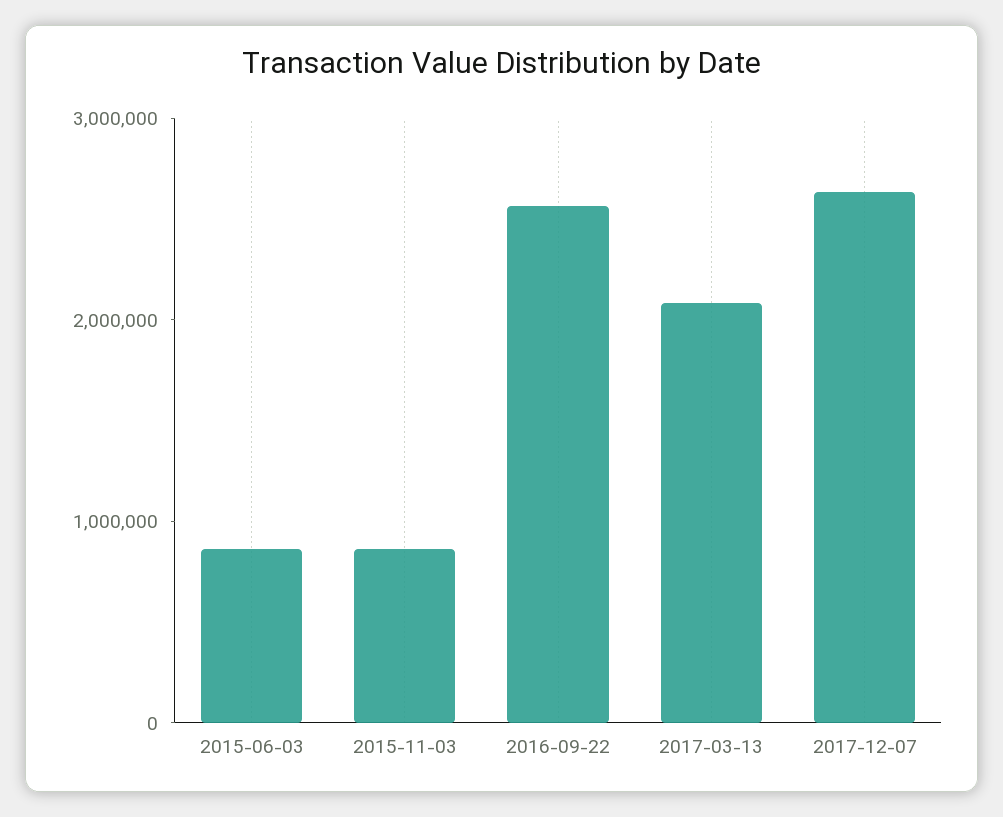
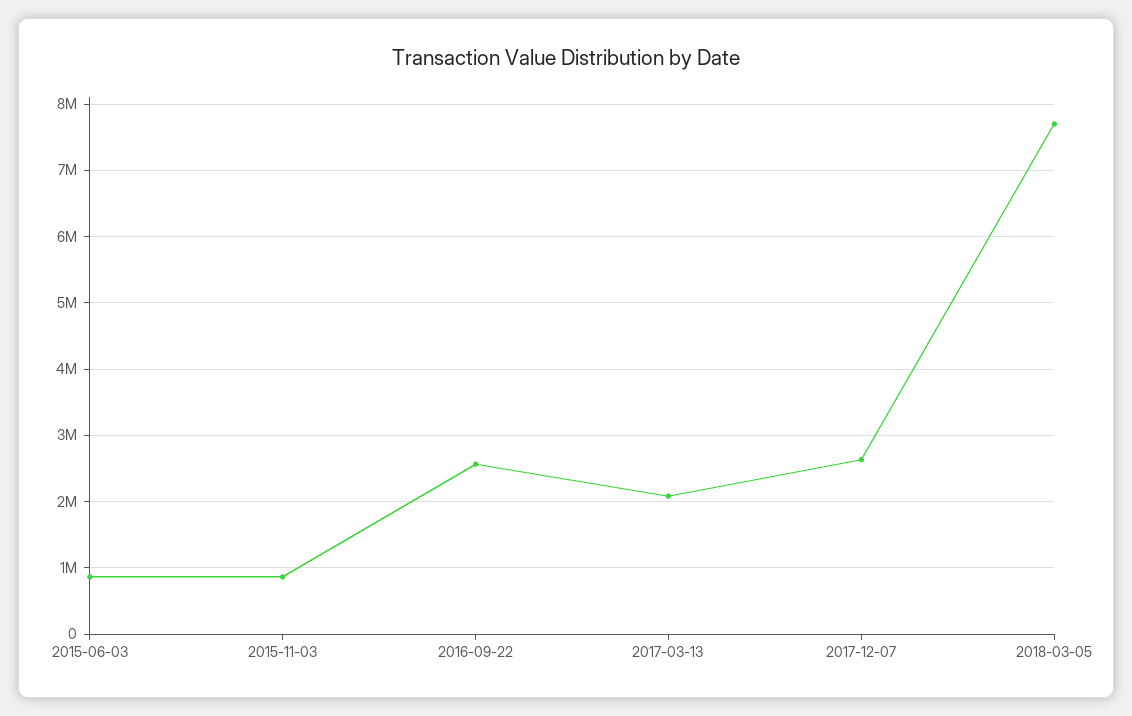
2018-03-05: none -> 7700000

